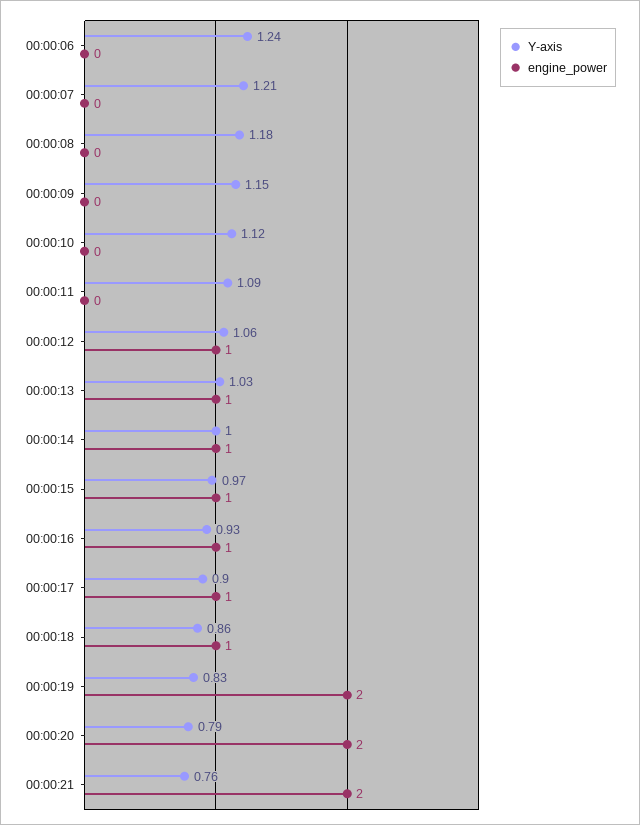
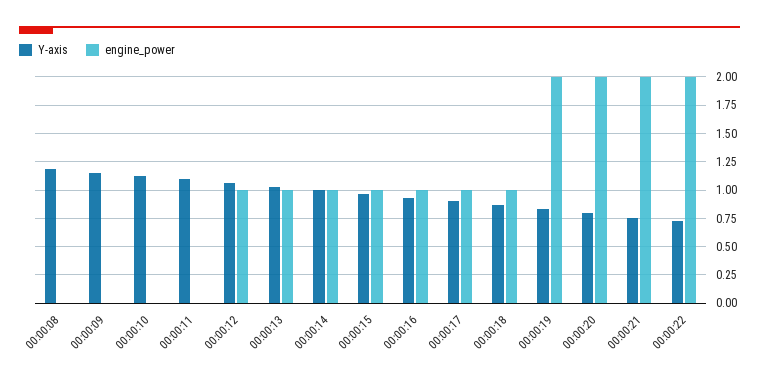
Y-axis, 00:00:06: 1.24 -> none
engine_power, 00:00:06: 0 -> none
Y-axis, 00:00:07: 1.21 -> none
engine_power, 00:00:07: 0 -> none
Y-axis, 00:00:22: none -> 0.75
engine_power, 00:00:22: none -> 2

